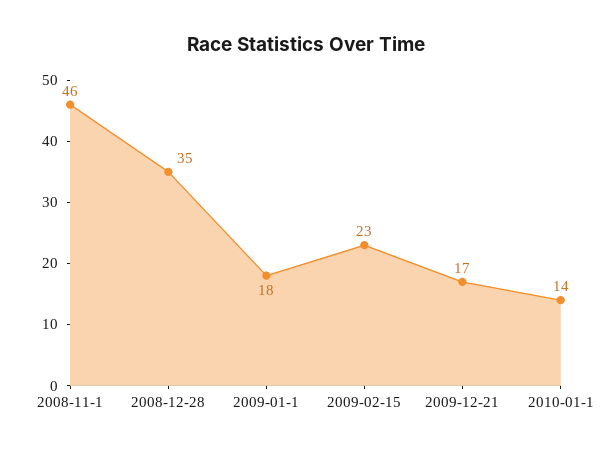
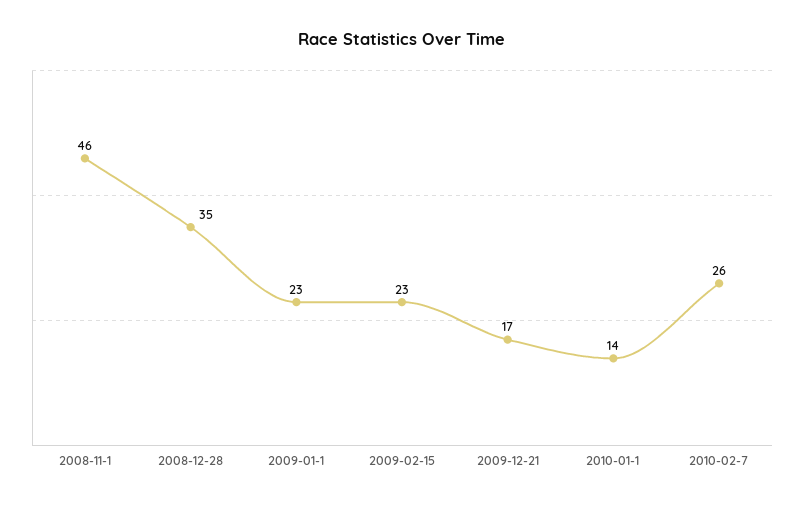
2009-01-1: 18 -> 23
2010-02-7: none -> 26

